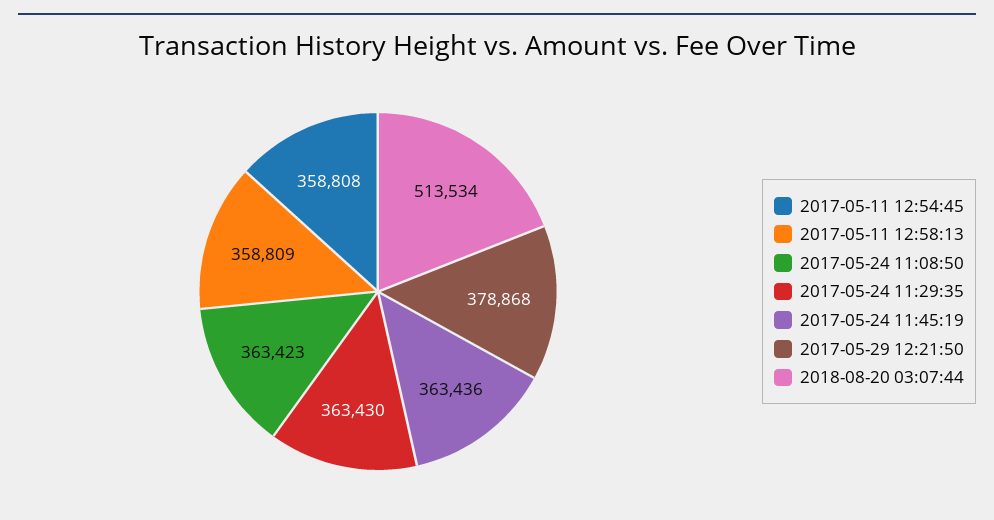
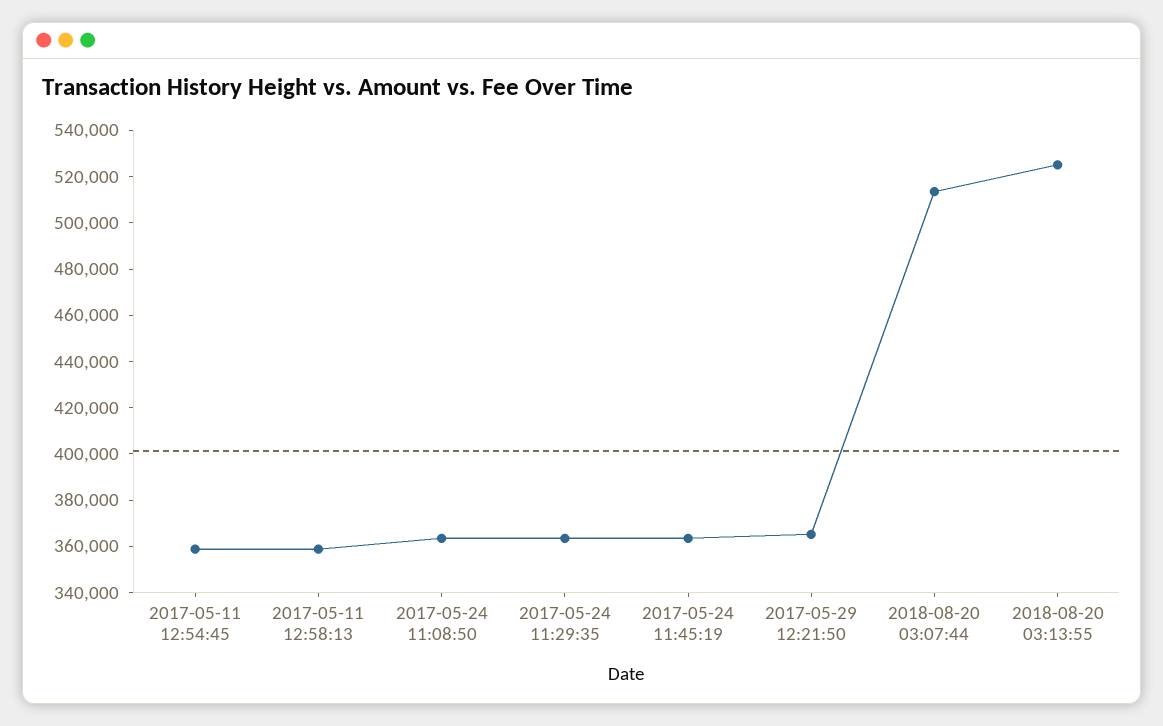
2017-05-29 12:21:50: 378868 -> 365000
2018-08-20 03:13:55: none -> 525000

